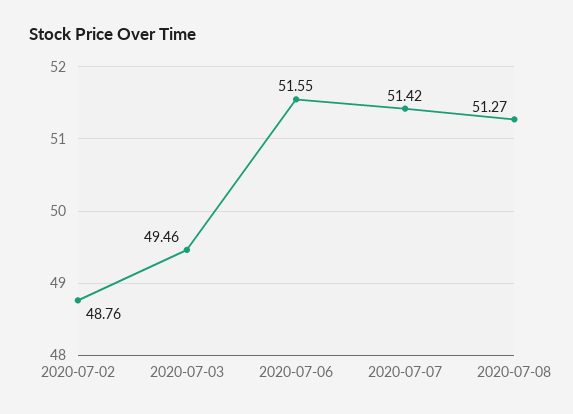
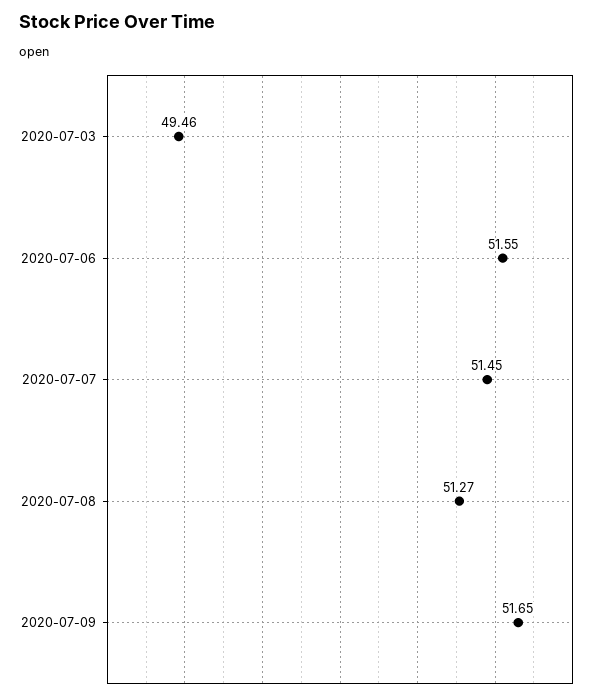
2020-07-02: 48.76 -> none
2020-07-07: 51.42 -> 51.45
2020-07-09: none -> 51.65

